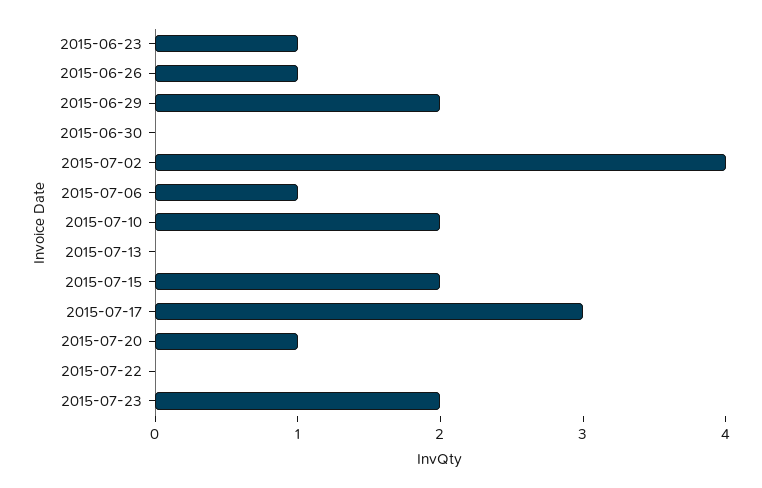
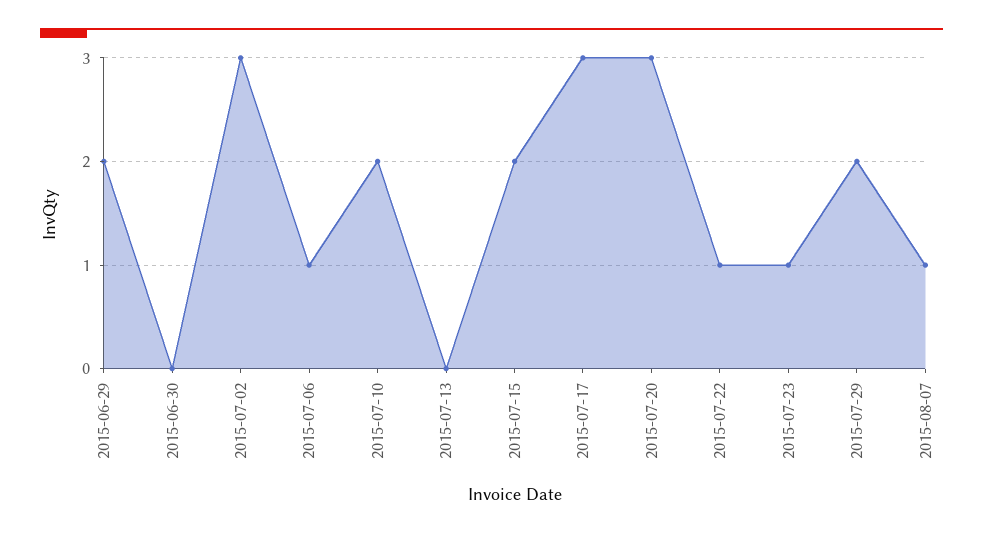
2015-06-23: 1 -> none
2015-06-26: 1 -> none
2015-07-02: 4 -> 3
2015-07-20: 1 -> 3
2015-07-22: 0 -> 1
2015-07-23: 2 -> 1
2015-07-29: none -> 2
2015-08-07: none -> 1

